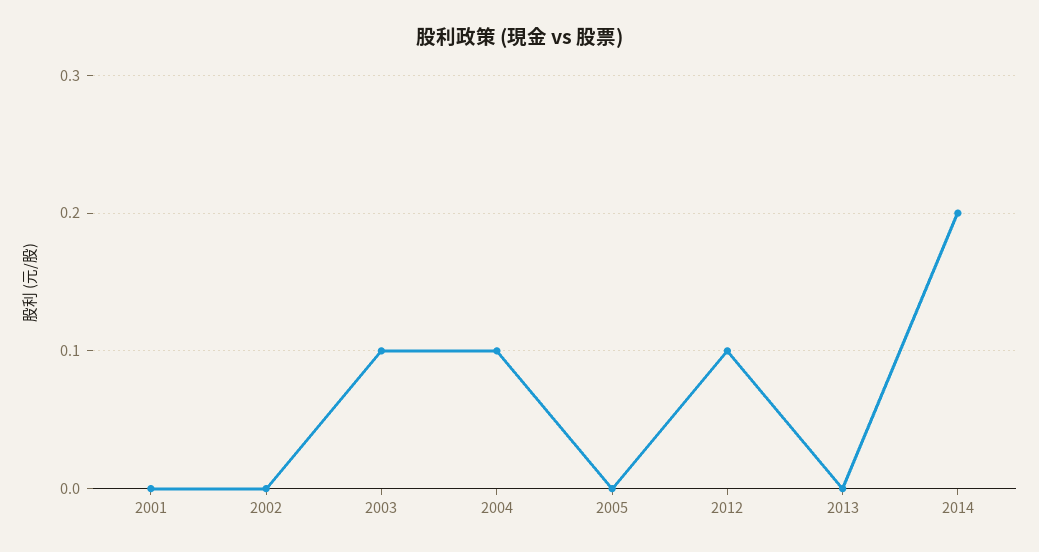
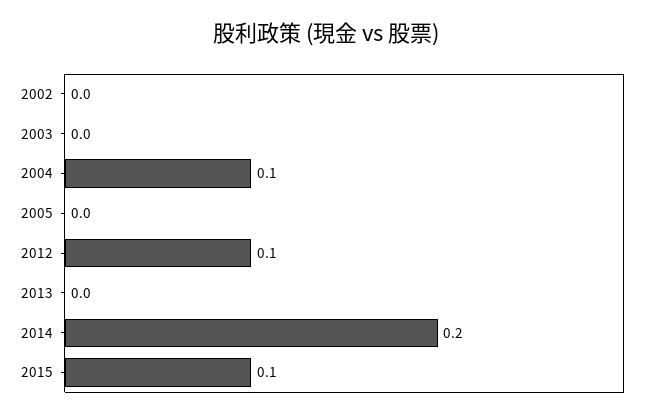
2001: 0 -> none
2003: 0.1 -> 0
2015: none -> 0.1

